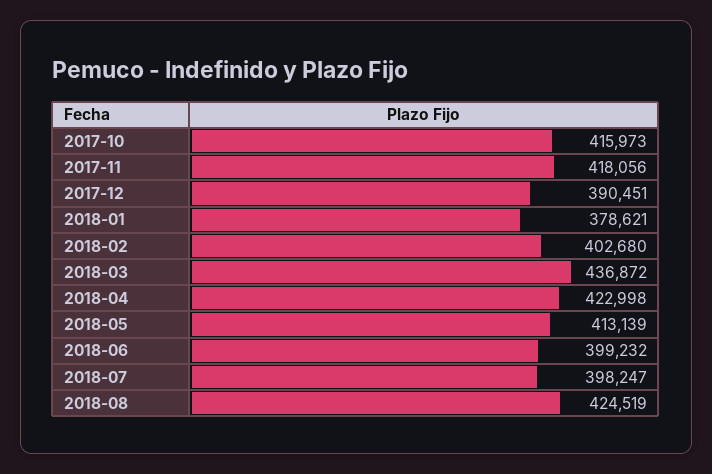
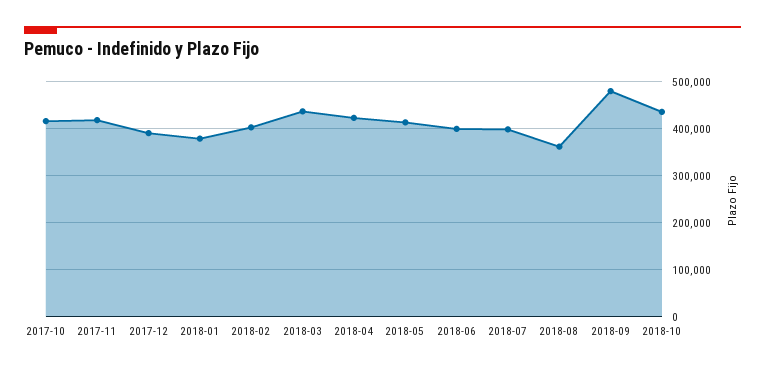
2018-08: 424519 -> 360000
2018-09: none -> 480000
2018-10: none -> 440000

